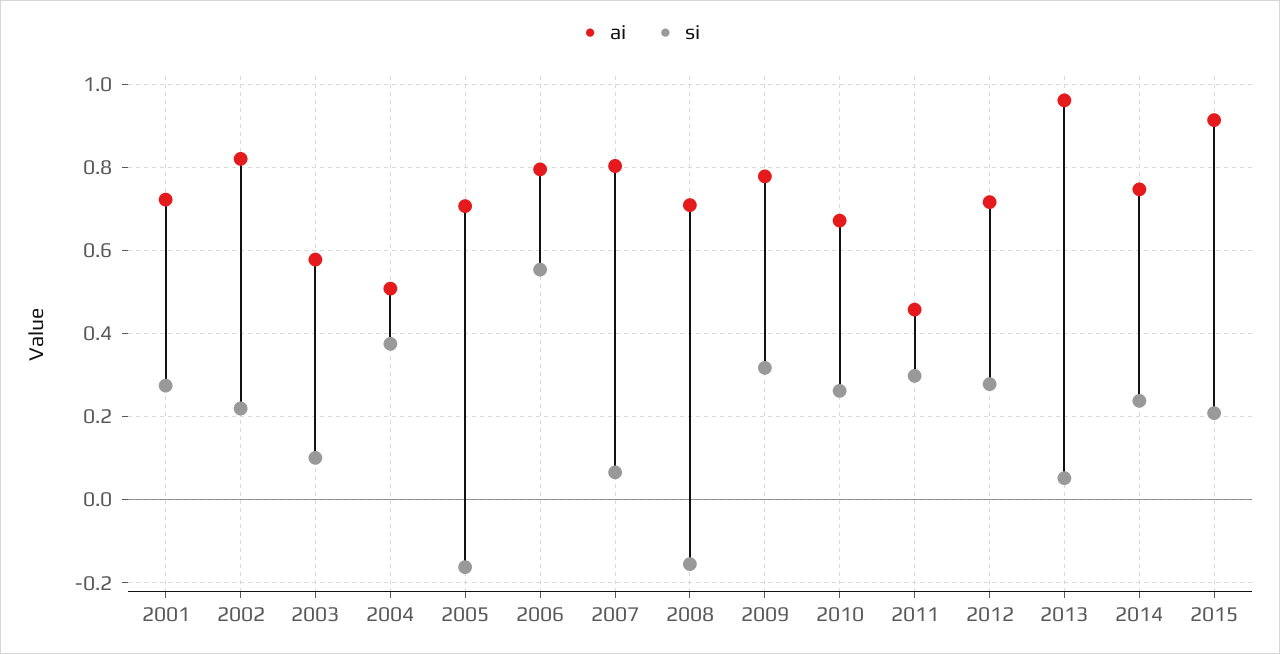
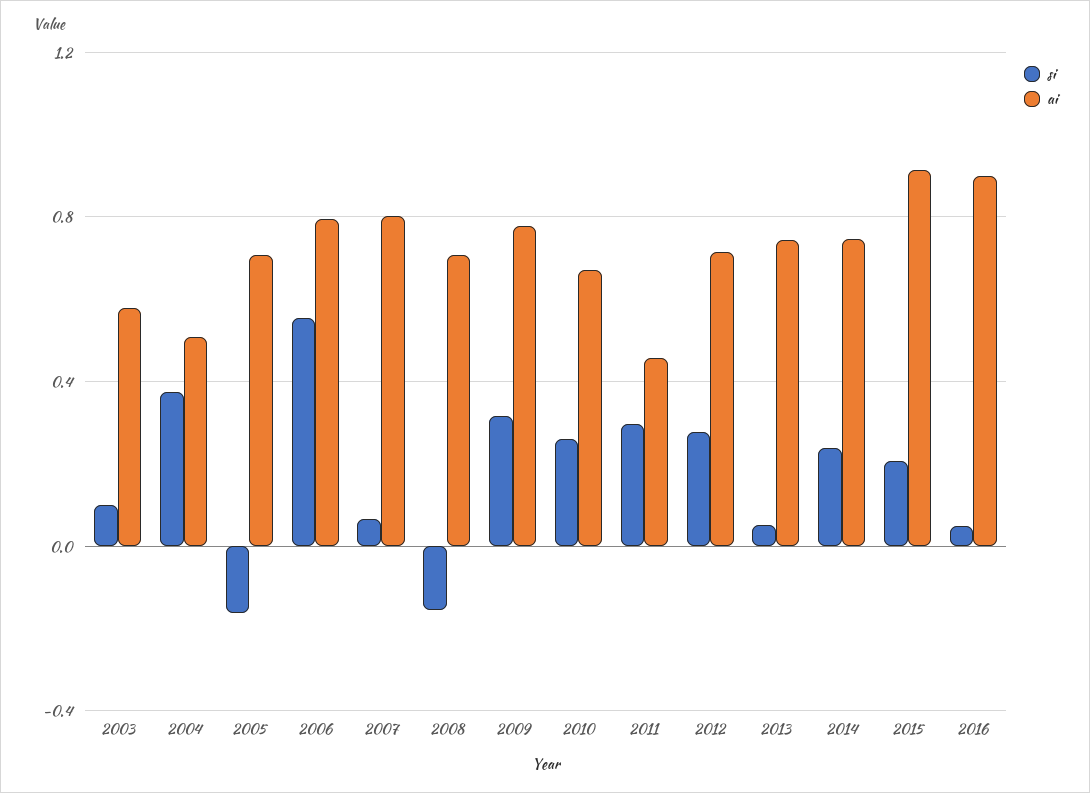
ai, 2001: 0.72 -> none
si, 2001: 0.28 -> none
ai, 2002: 0.82 -> none
si, 2002: 0.22 -> none
ai, 2013: 0.96 -> 0.75
si, 2016: none -> 0.05
ai, 2016: none -> 0.9

